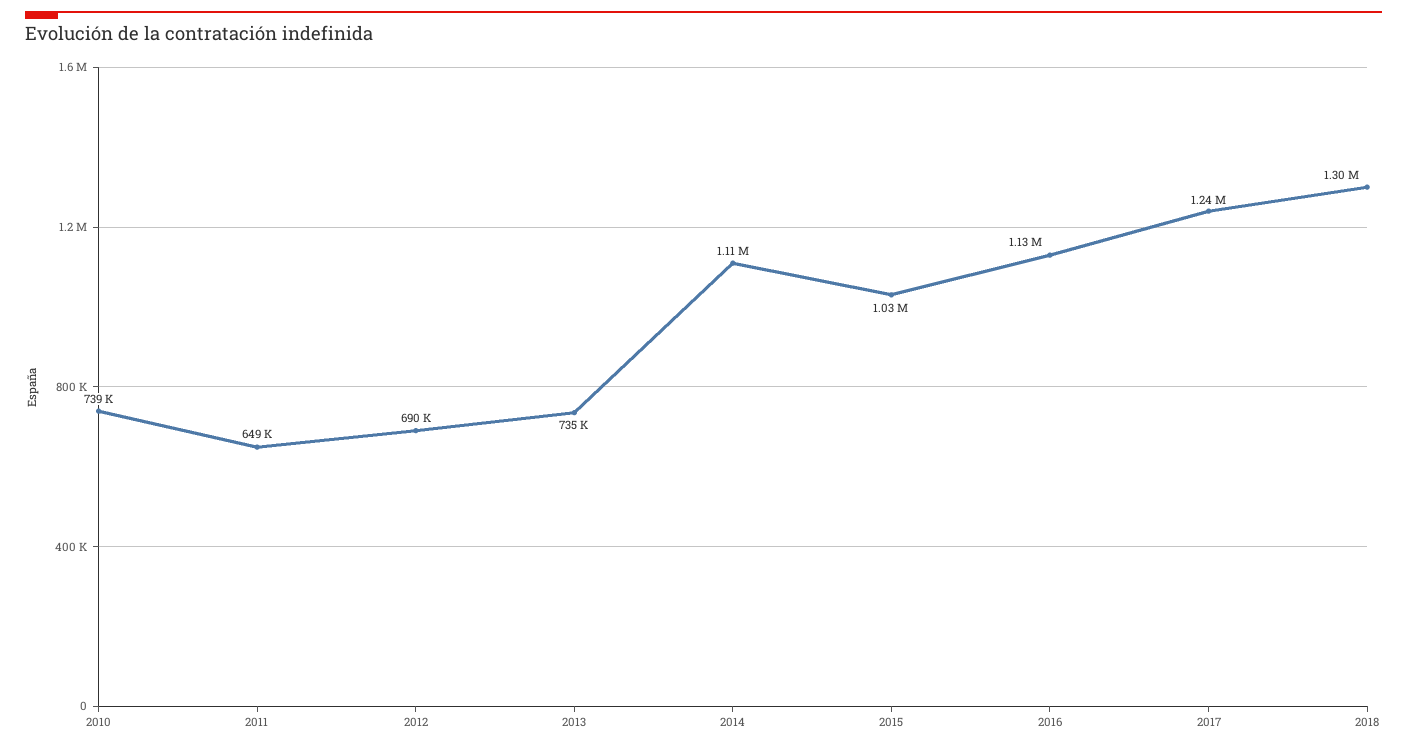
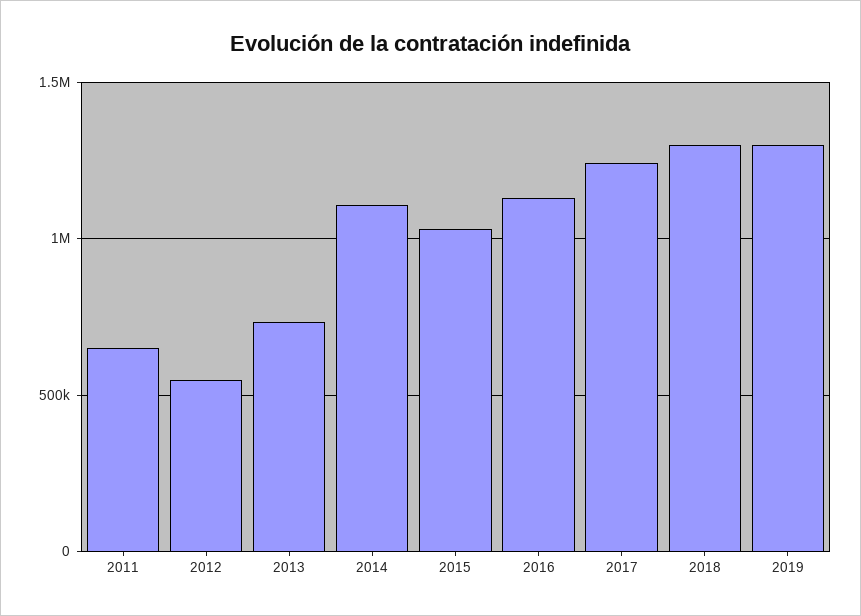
2010: 739000 -> none
2012: 690000 -> 550000
2019: none -> 1300000

